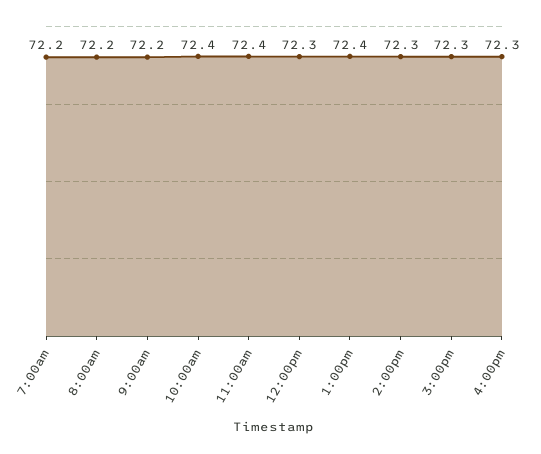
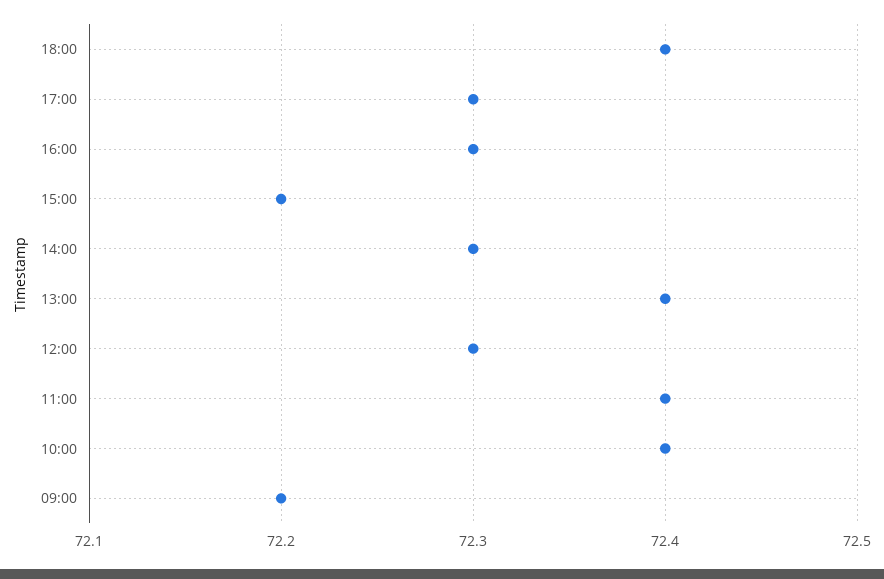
7:00am: 72.2 -> none
8:00am: 72.2 -> none
3:00pm: 72.3 -> 72.2
18:00: none -> 72.4
17:00: none -> 72.3

